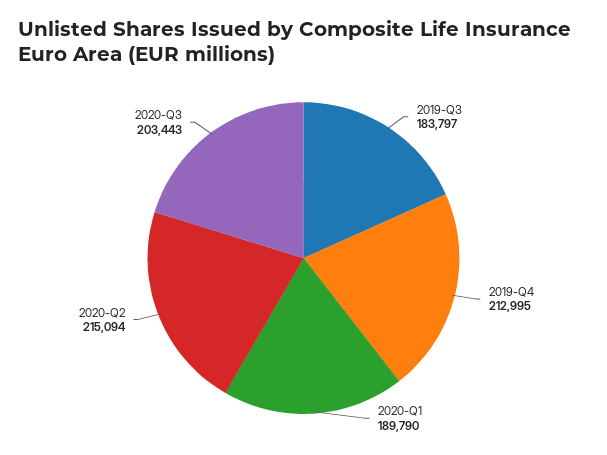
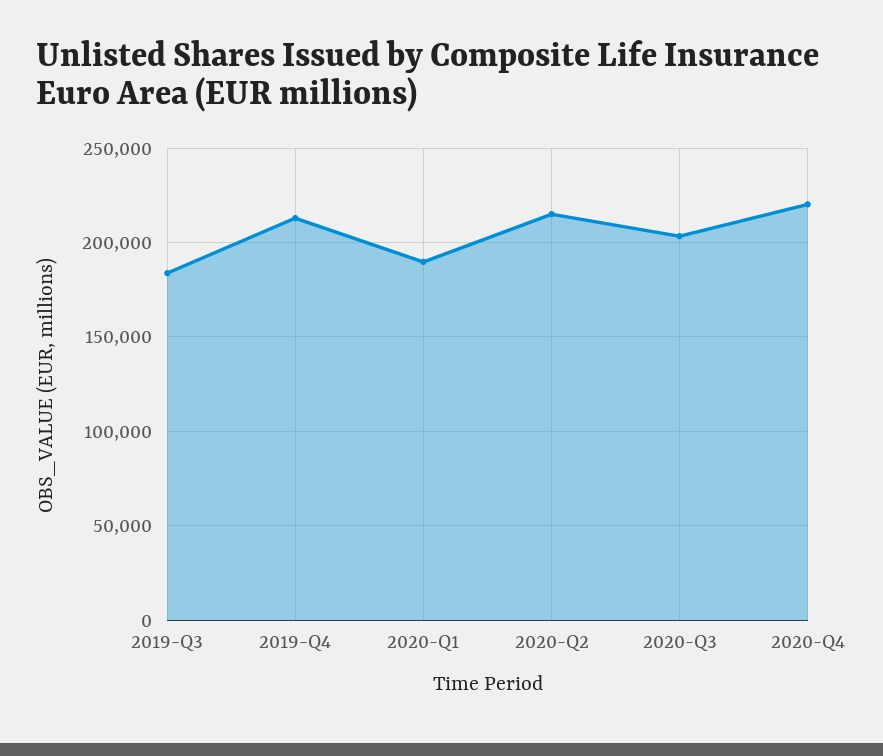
2020-Q4: none -> 220000

